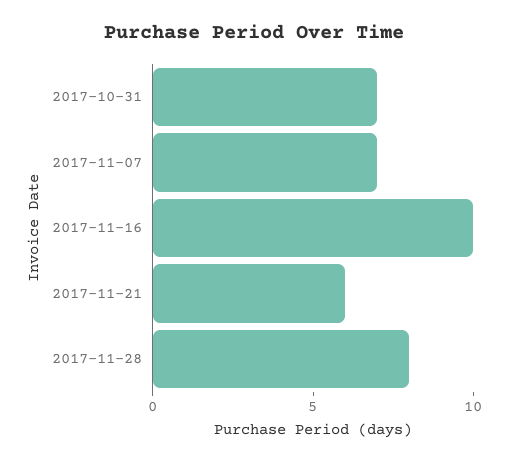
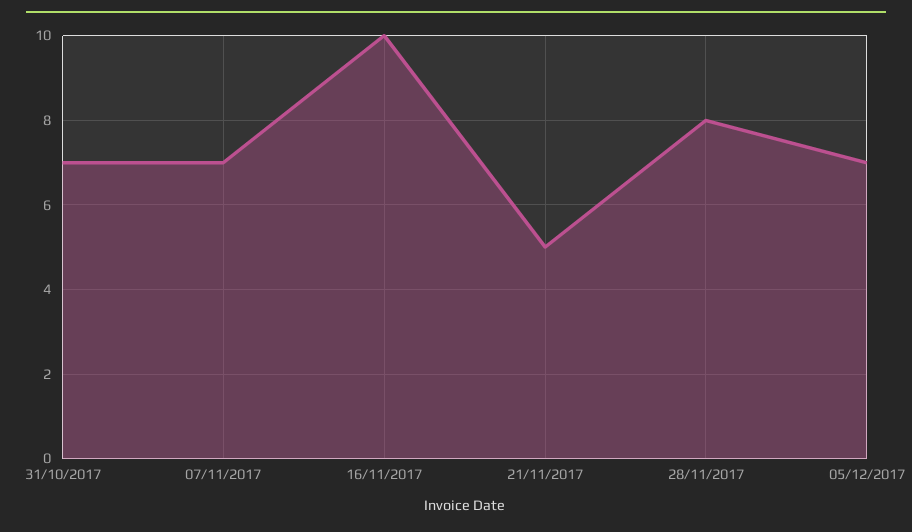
2017-11-21: 6 -> 5
05/12/2017: none -> 7

